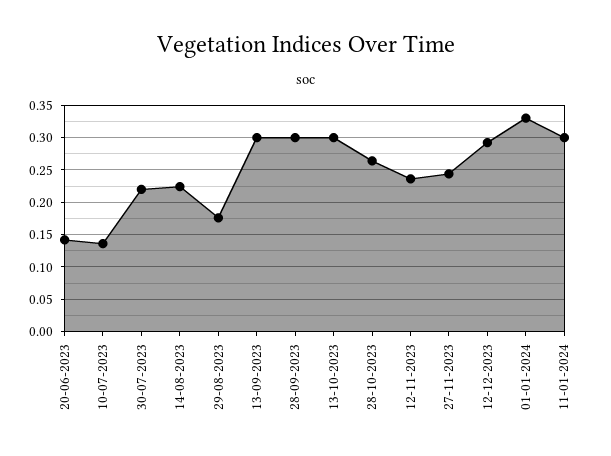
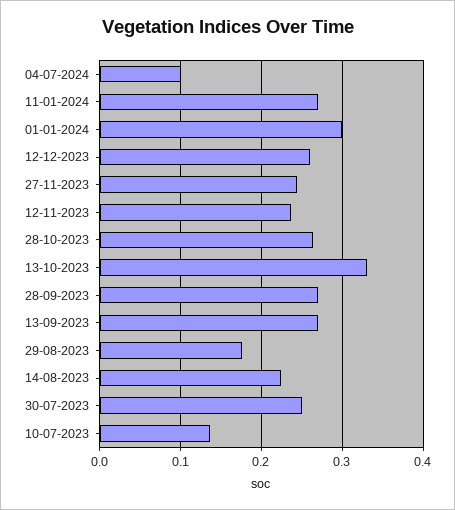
20-06-2023: 0.14 -> none
30-07-2023: 0.22 -> 0.25
13-09-2023: 0.3 -> 0.27
28-09-2023: 0.3 -> 0.27
13-10-2023: 0.3 -> 0.33
12-12-2023: 0.29 -> 0.26
01-01-2024: 0.33 -> 0.3
11-01-2024: 0.3 -> 0.27
04-07-2024: none -> 0.1

